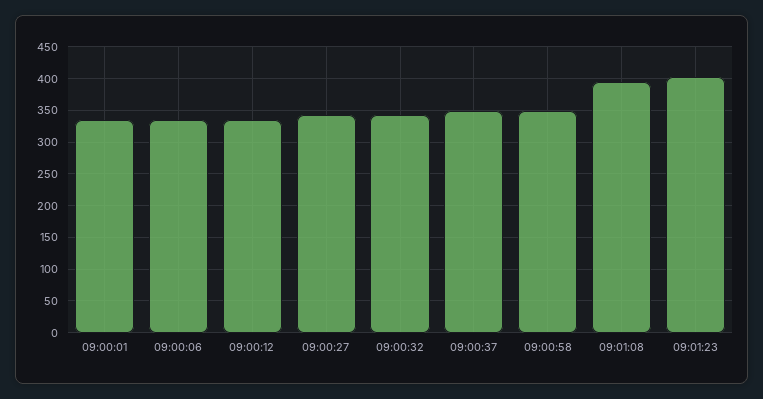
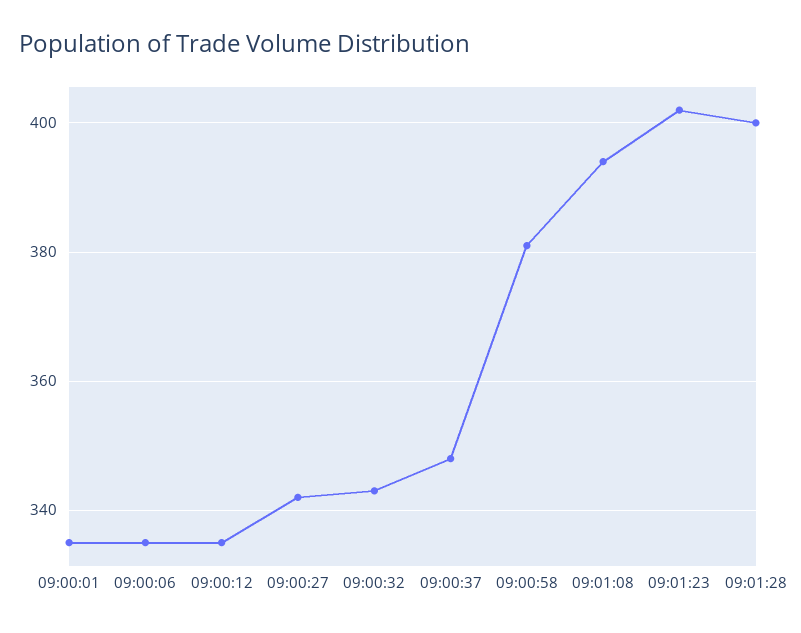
09:00:58: 350 -> 380
09:01:28: none -> 400

